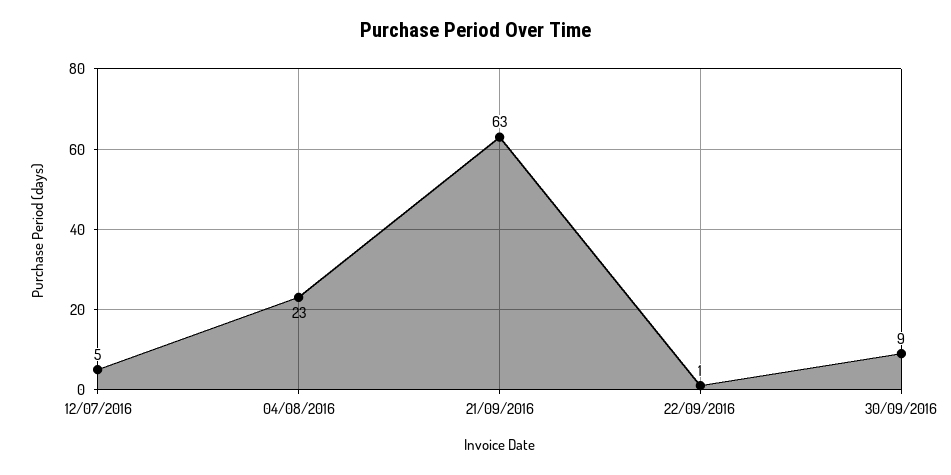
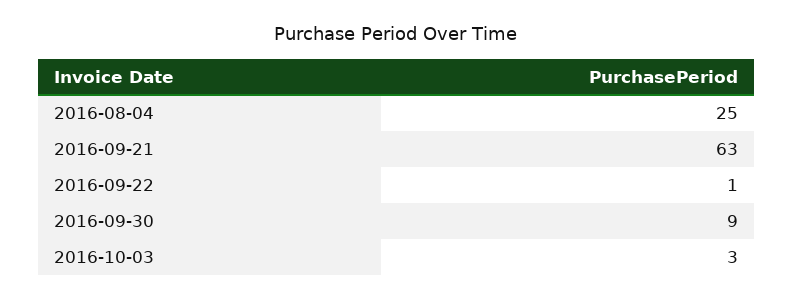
12/07/2016: 5 -> none
04/08/2016: 23 -> 25
2016-10-03: none -> 3

